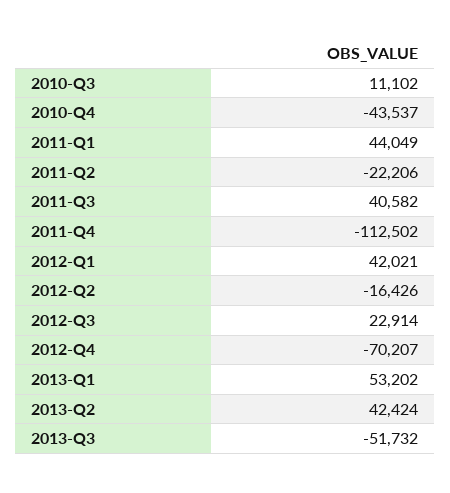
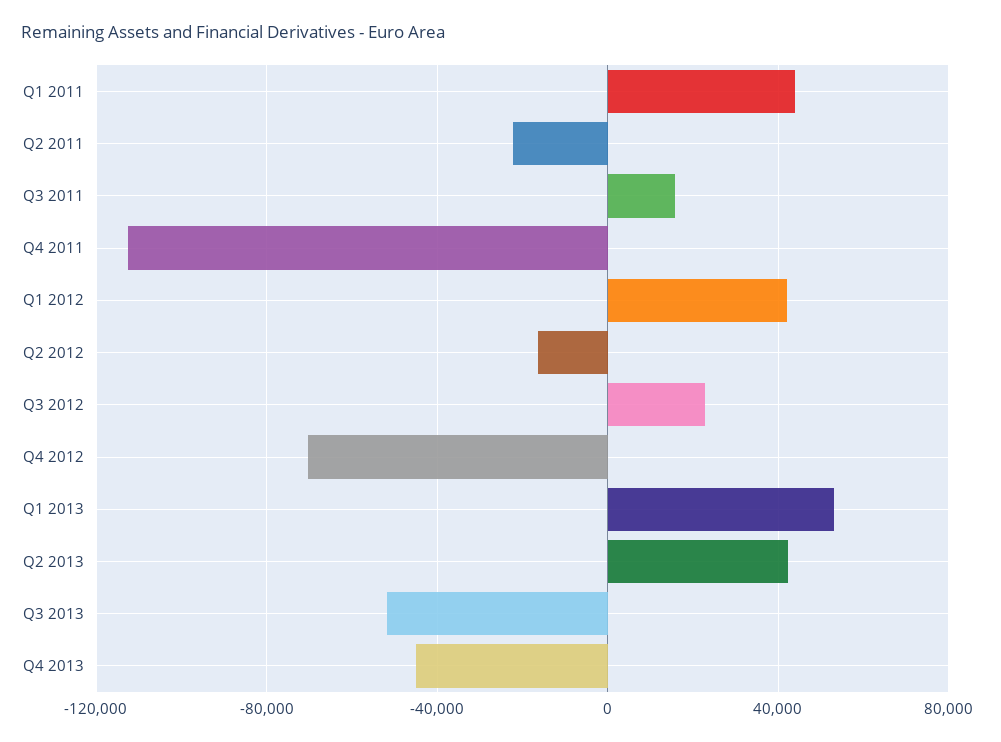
2010-Q3: 11102 -> none
2010-Q4: -43537 -> none
2011-Q3: 40582 -> 15000
Q4 2013: none -> -45000

